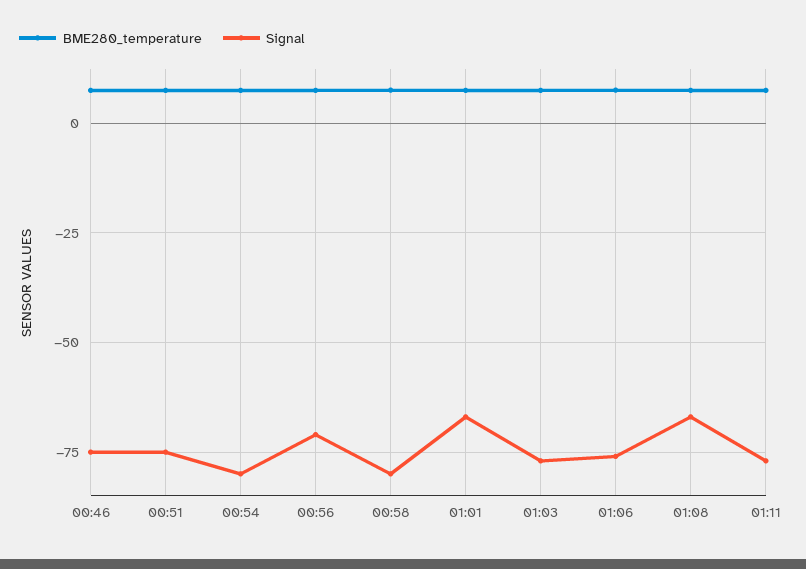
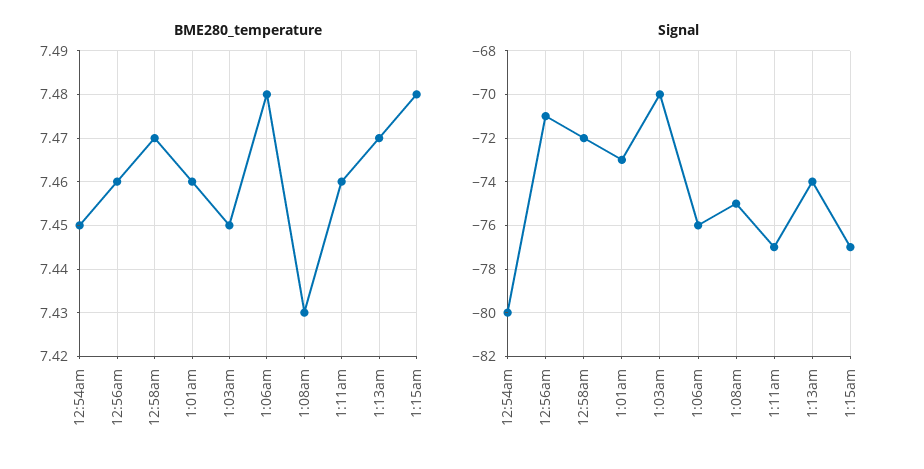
BME280_temperature, 00:46: 7.5 -> none
Signal, 00:46: -75 -> none
BME280_temperature, 00:51: 7.5 -> none
Signal, 00:51: -75 -> none
Signal, 00:58: -80 -> -72
Signal, 01:01: -67.5 -> -73
Signal, 01:03: -77.5 -> -70
Signal, 01:08: -67.5 -> -75
BME280_temperature, 1:13am: none -> 7.47
BME280_temperature, 1:15am: none -> 7.48
Signal, 1:13am: none -> -74
Signal, 1:15am: none -> -77

